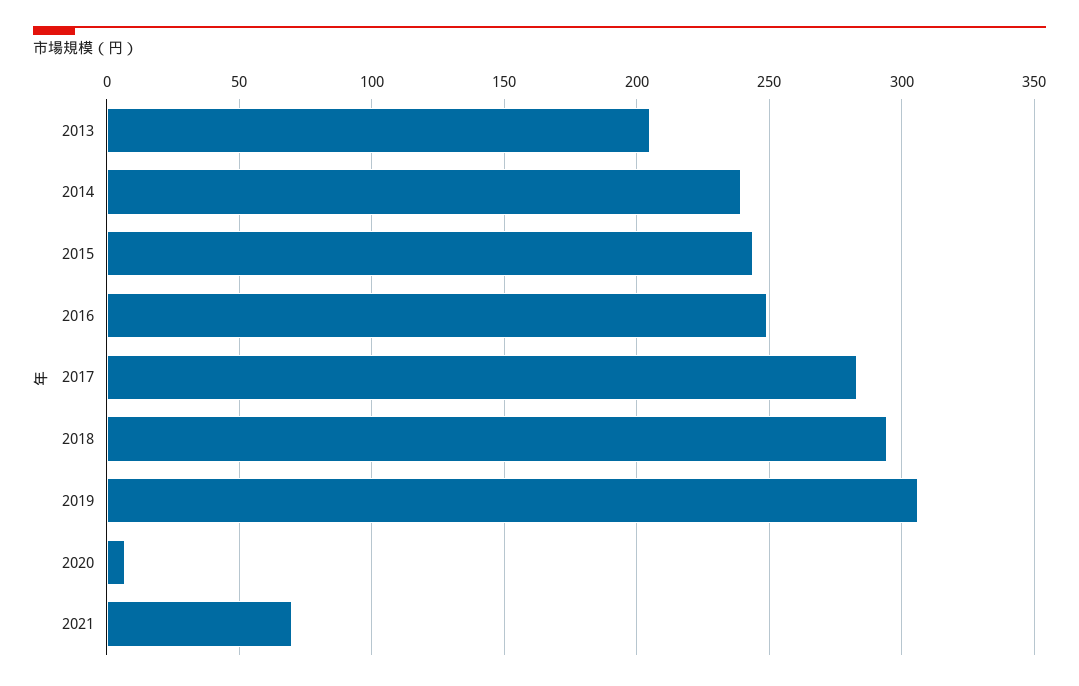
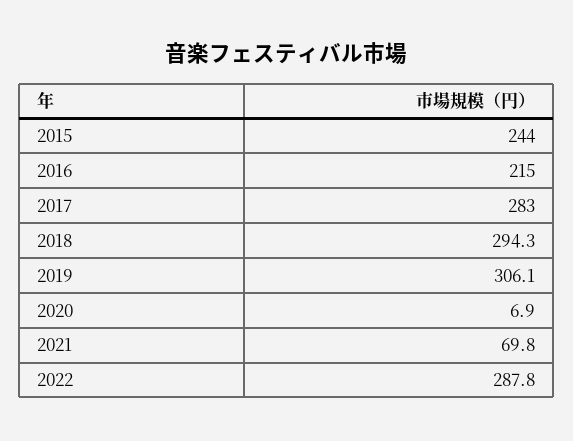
2013: 205 -> none
2014: 240 -> none
2016: 250 -> 215
2022: none -> 287.8

